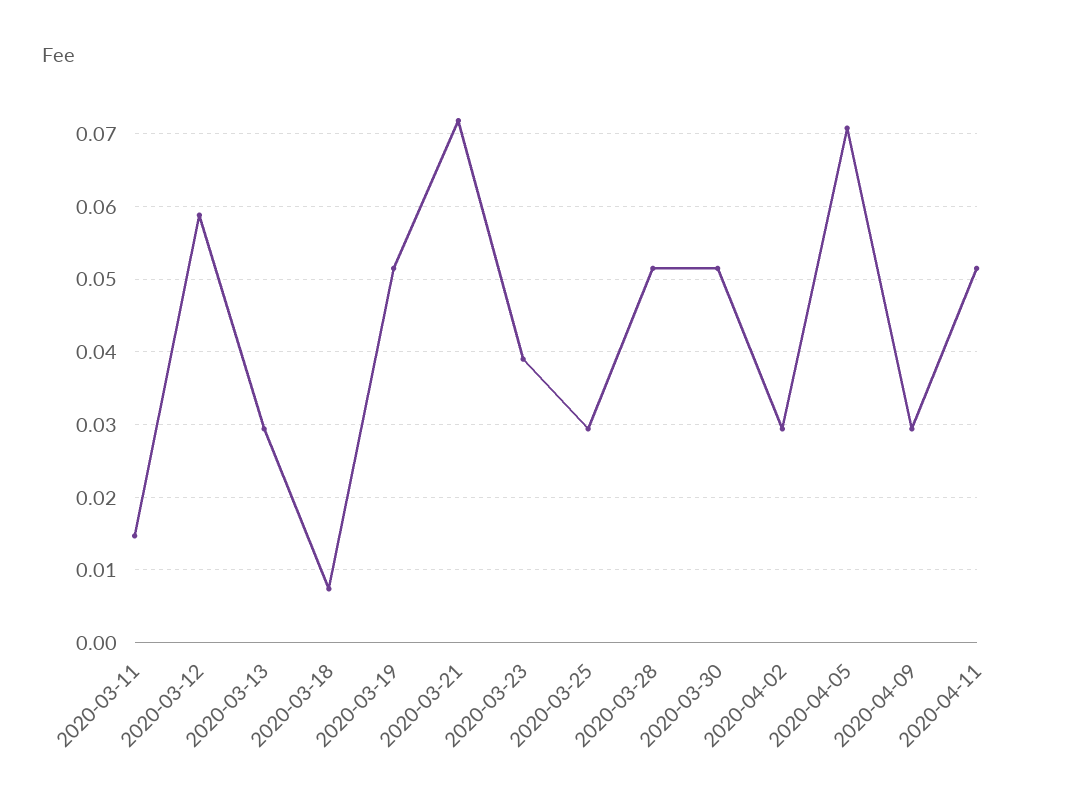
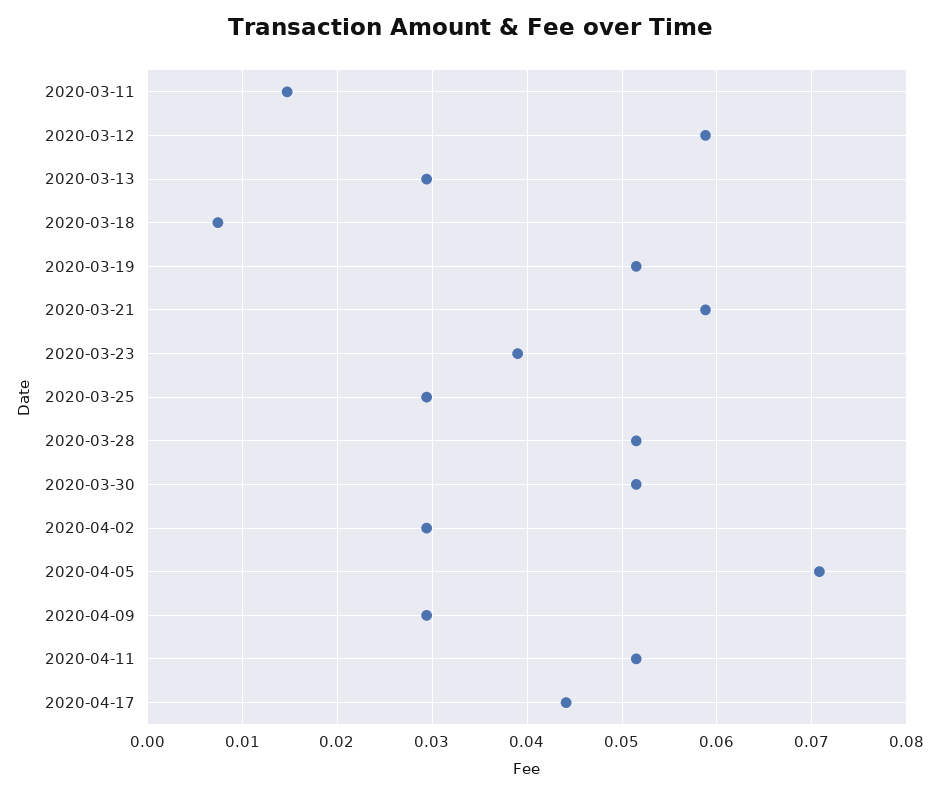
2020-03-21: 0.072 -> 0.059
2020-04-17: none -> 0.044

